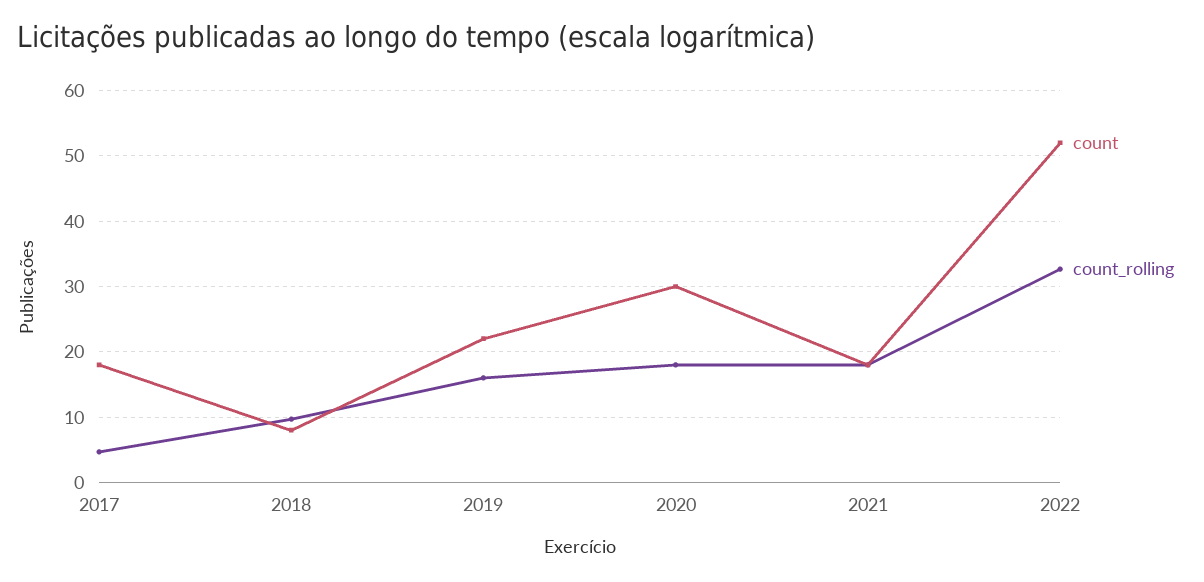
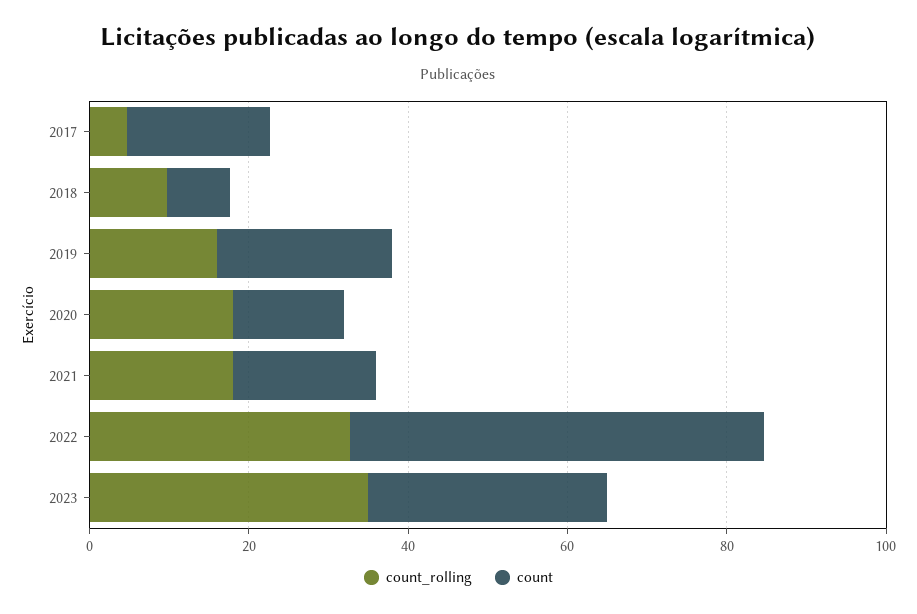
count, 2020: 30 -> 15
count_rolling, 2023: none -> 35
count, 2023: none -> 30

